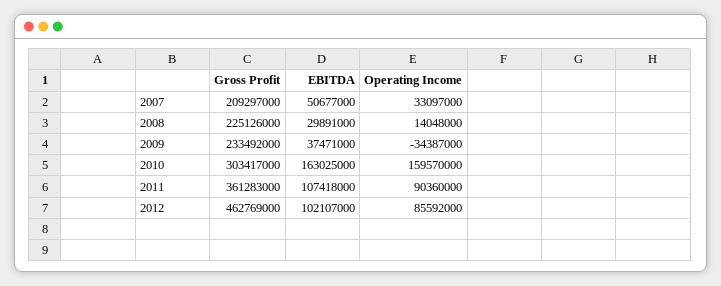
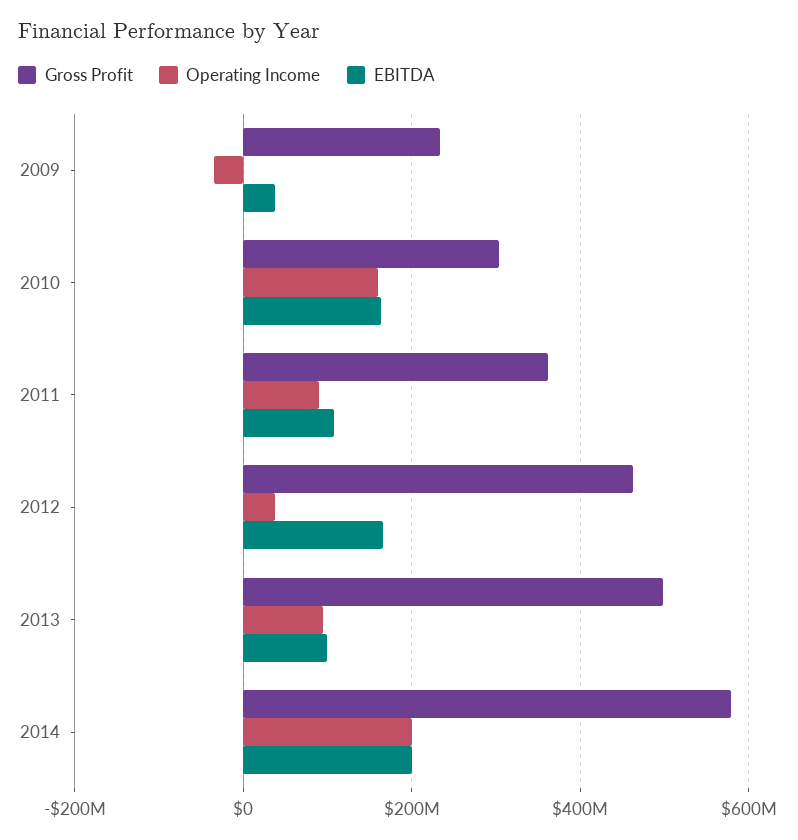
Gross Profit, 2007: 209297000 -> none
EBITDA, 2007: 50677000 -> none
Operating Income, 2007: 33097000 -> none
Gross Profit, 2008: 225126000 -> none
EBITDA, 2008: 29891000 -> none
Operating Income, 2008: 14048000 -> none
EBITDA, 2012: 102107000 -> 160000000
Operating Income, 2012: 85592000 -> 40000000
Gross Profit, 2013: none -> 500000000
Operating Income, 2013: none -> 100000000
EBITDA, 2013: none -> 100000000
Gross Profit, 2014: none -> 580000000
Operating Income, 2014: none -> 200000000
EBITDA, 2014: none -> 200000000

